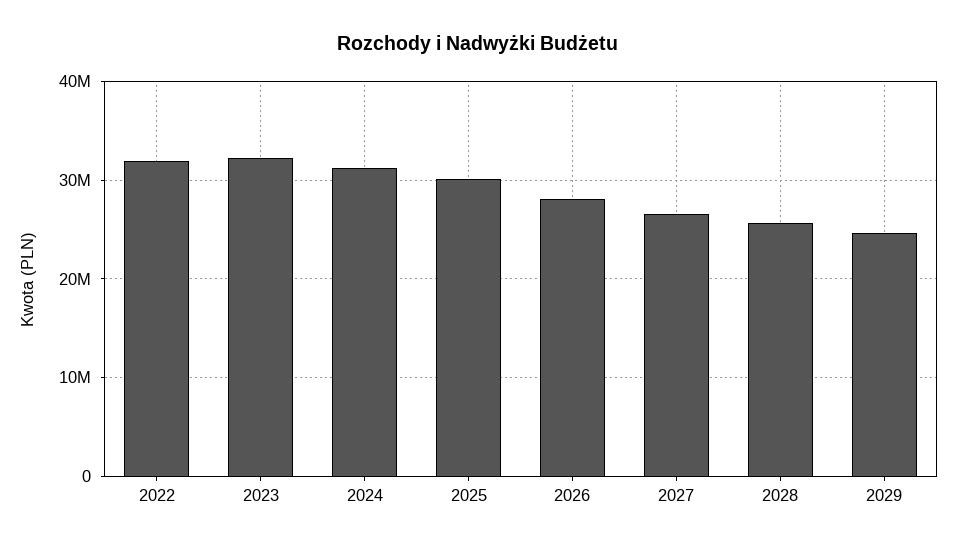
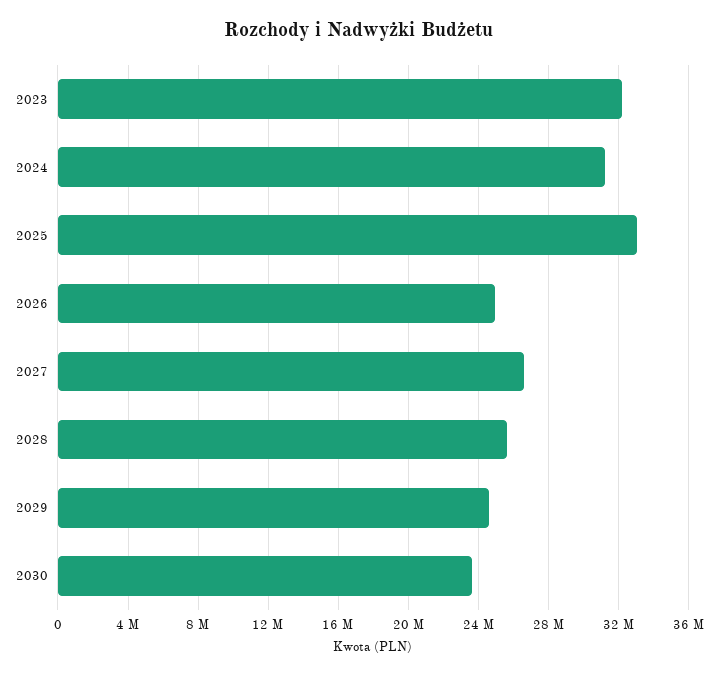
2022: 32000000 -> none
2025: 30000000 -> 33000000
2026: 28000000 -> 25000000
2030: none -> 23500000

